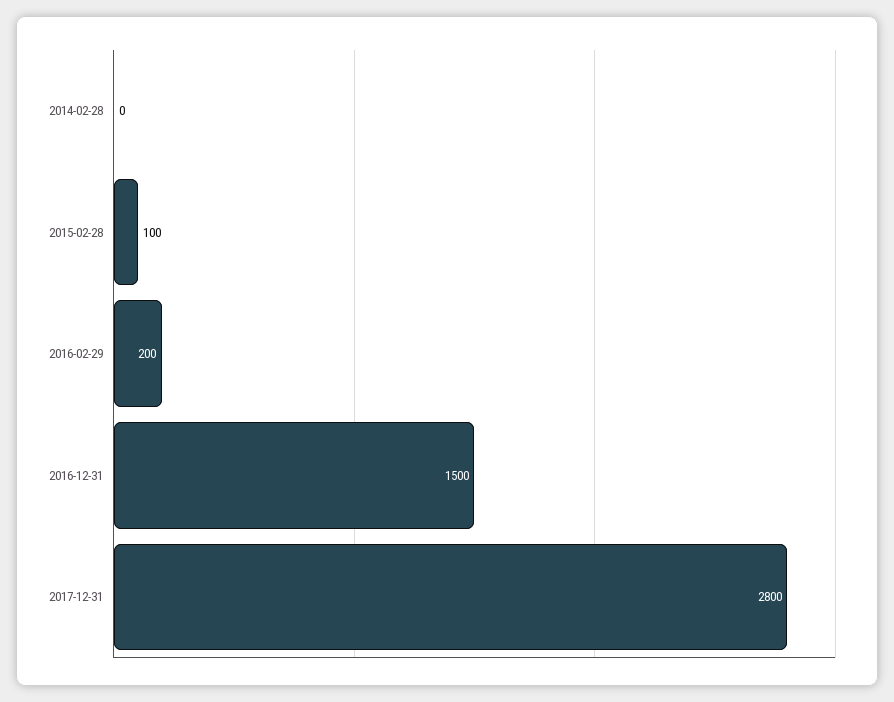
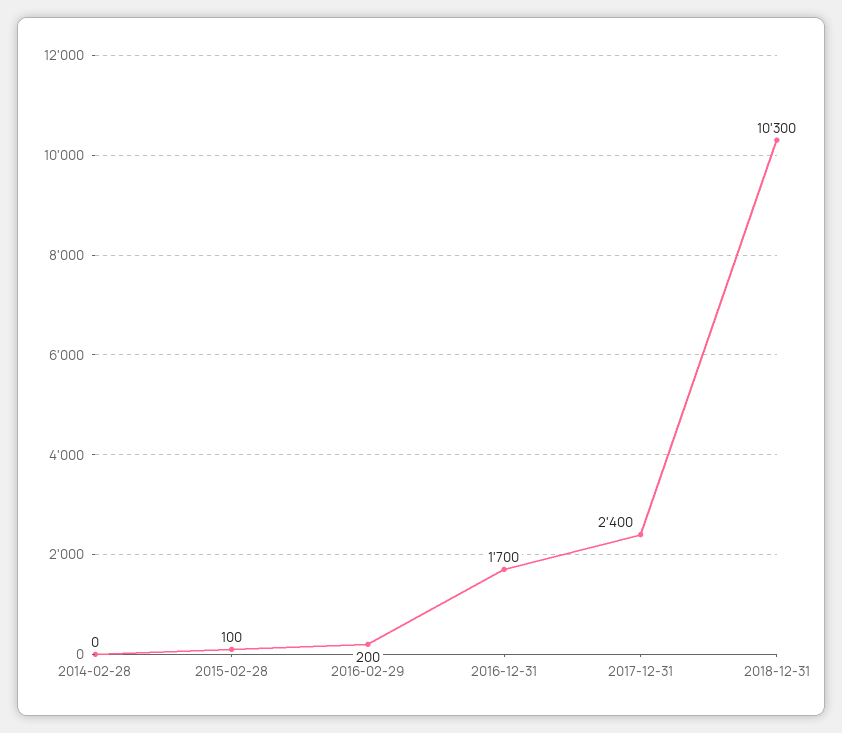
2016-12-31: 1500 -> 1700
2017-12-31: 2800 -> 2400
2018-12-31: none -> 10300

